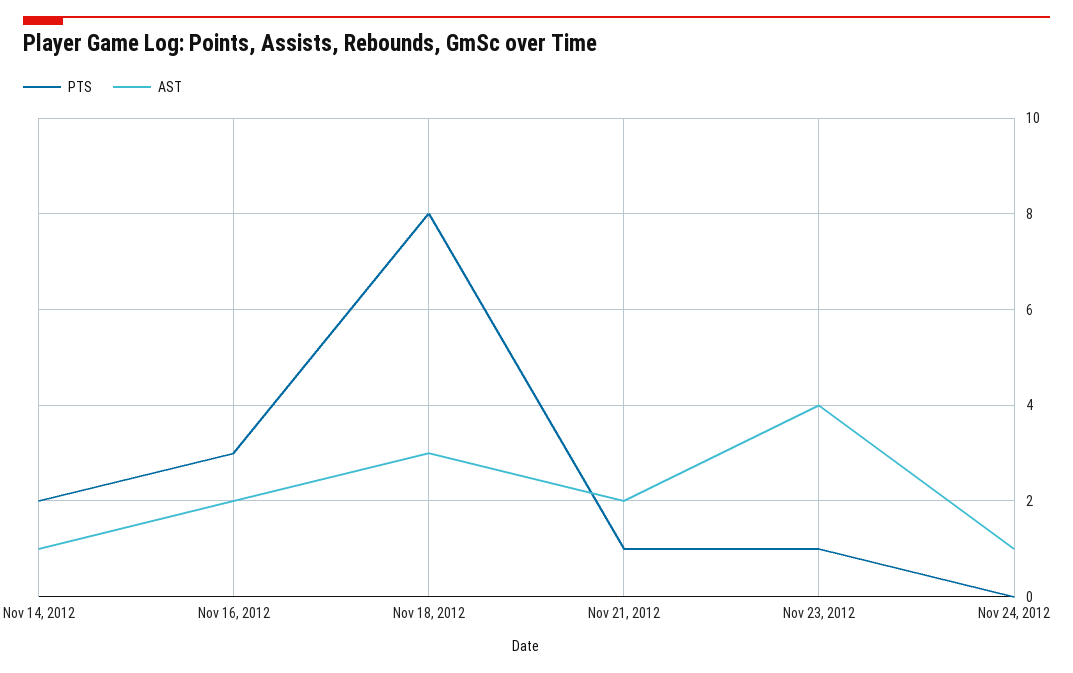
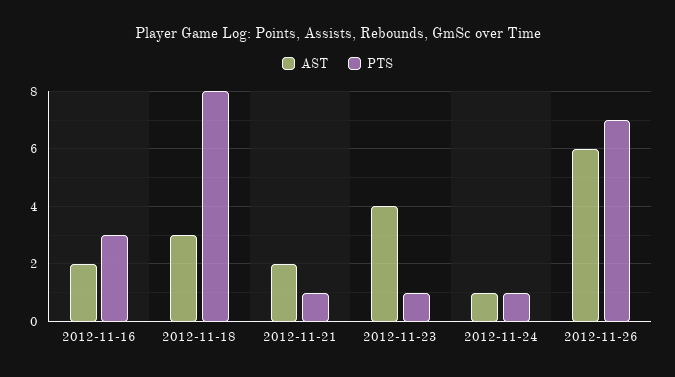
PTS, Nov 14, 2012: 2 -> none
AST, Nov 14, 2012: 1 -> none
PTS, Nov 24, 2012: 0 -> 1
AST, 2012-11-26: none -> 6
PTS, 2012-11-26: none -> 7

